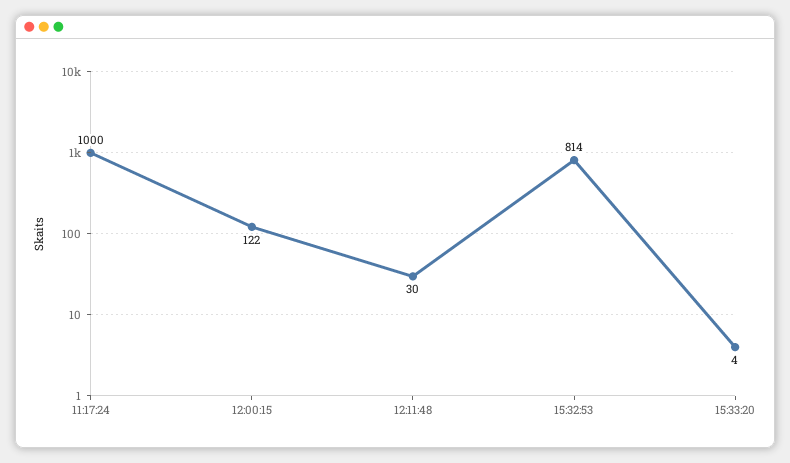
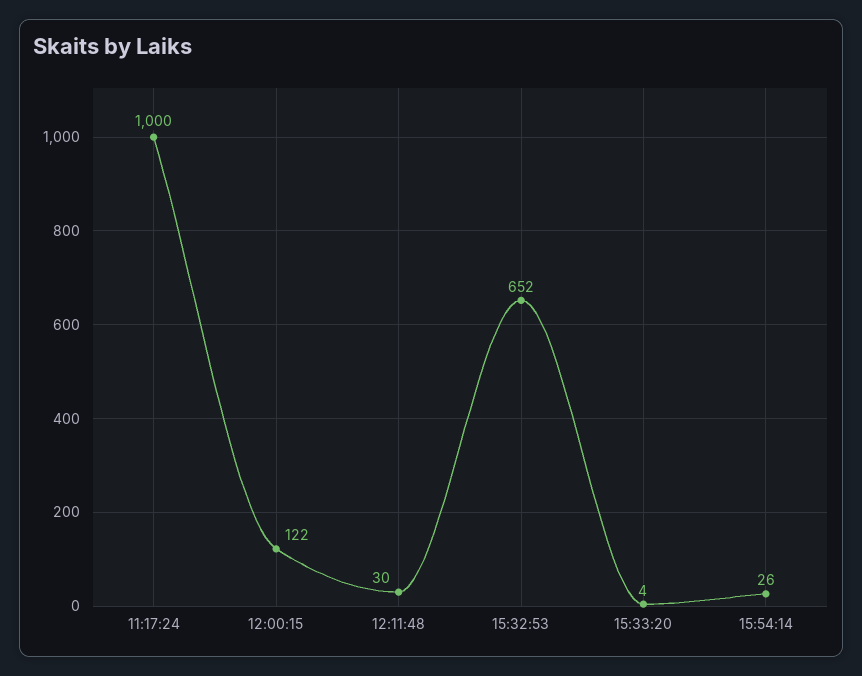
15:32:53: 814 -> 652
15:54:14: none -> 26

